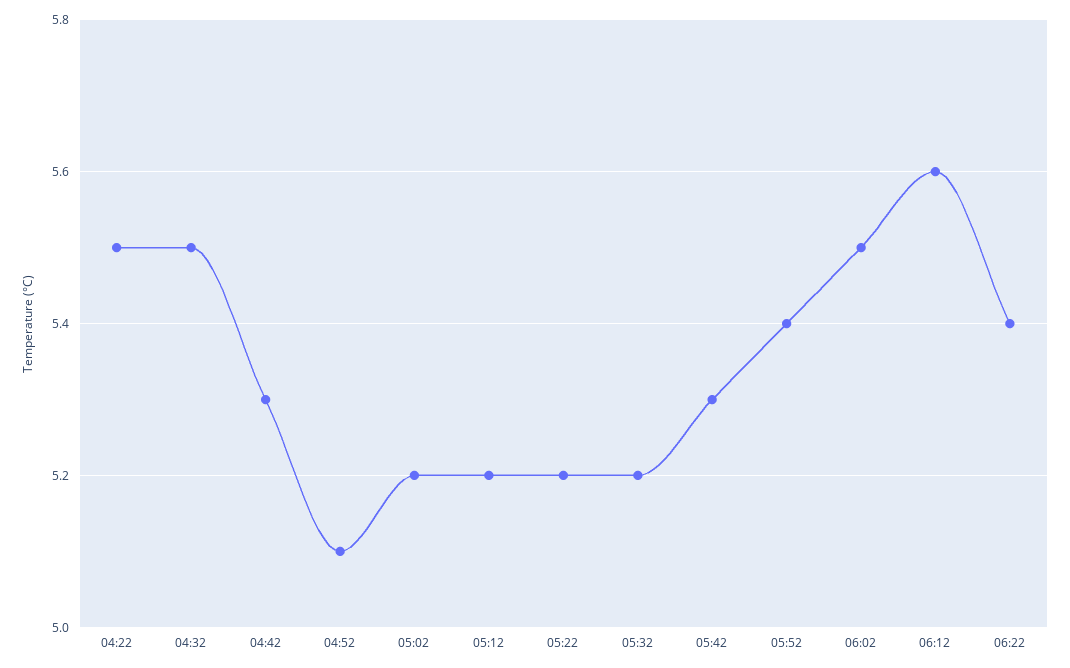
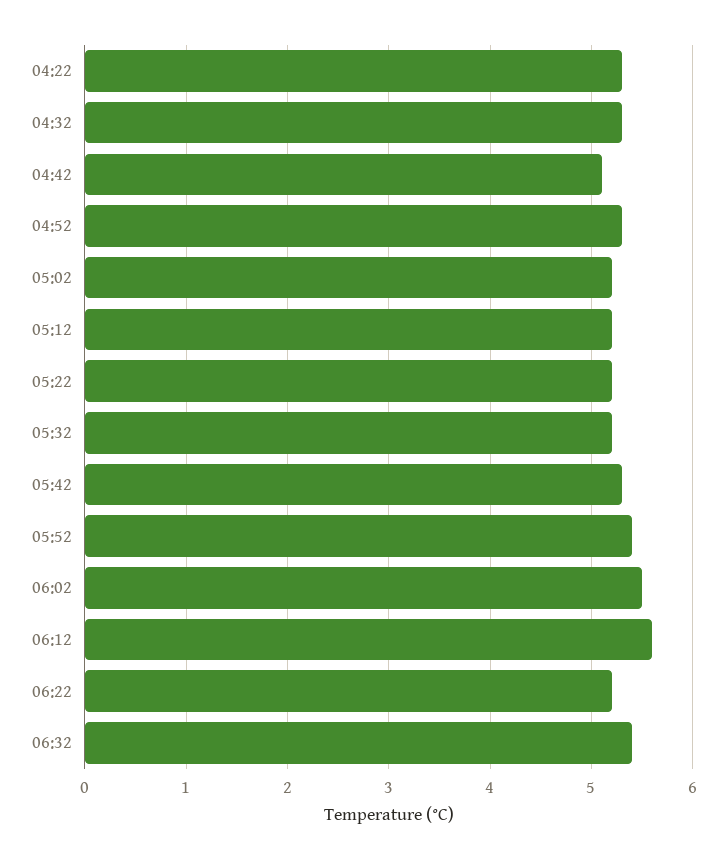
04:22: 5.5 -> 5.3
04:32: 5.5 -> 5.3
04:42: 5.3 -> 5.1
04:52: 5.1 -> 5.3
06:22: 5.4 -> 5.2
06:32: none -> 5.4

